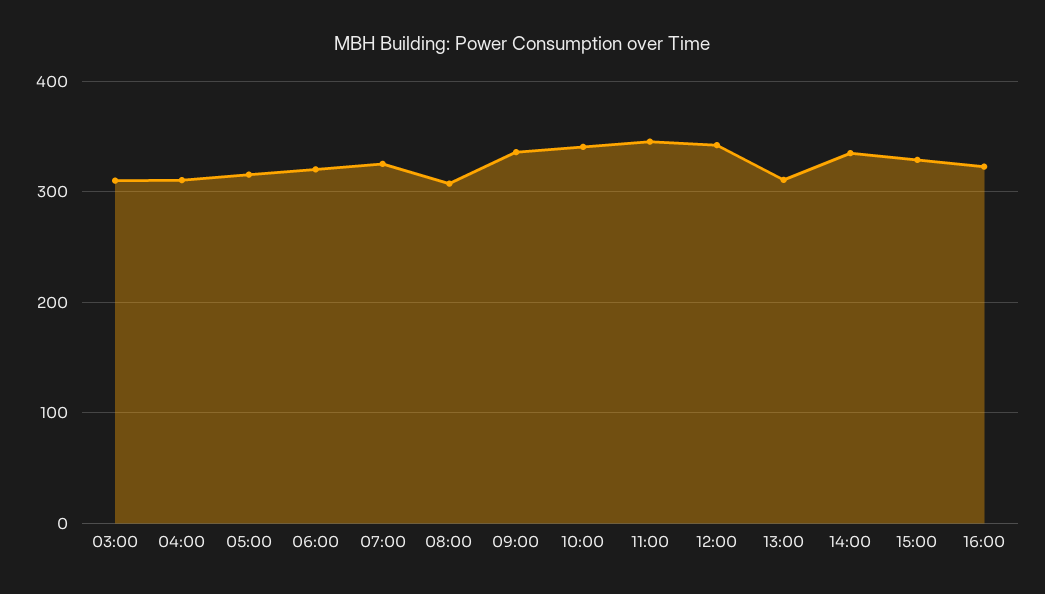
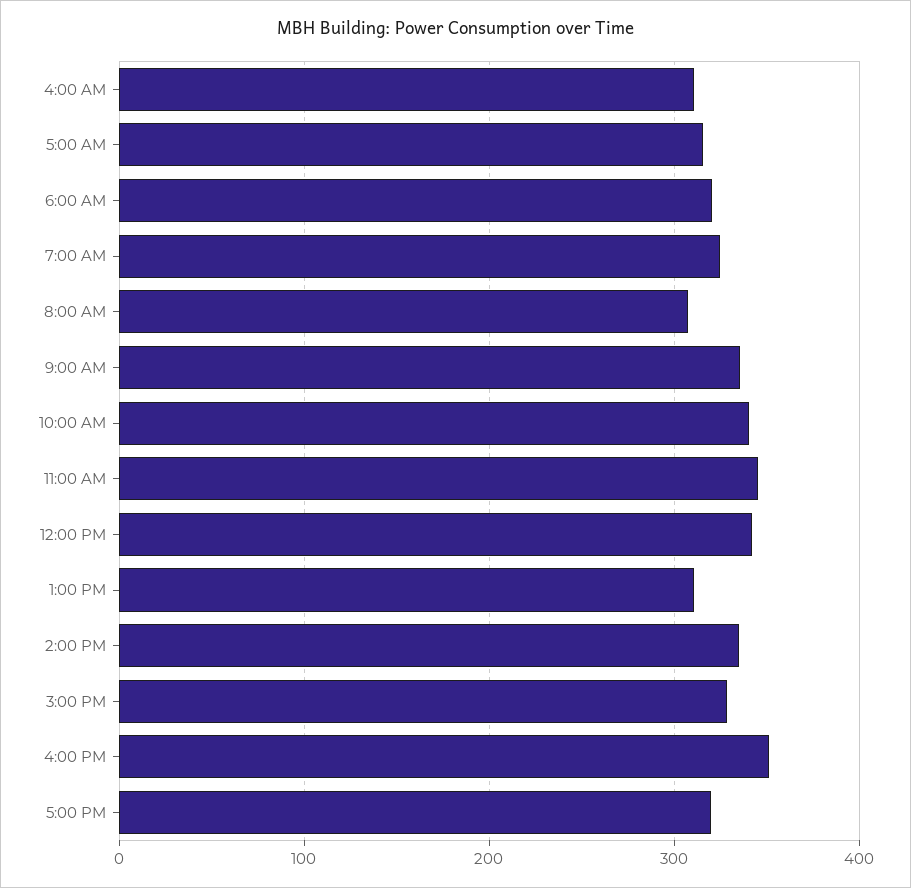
03:00: 310 -> none
16:00: 320 -> 350
5:00 PM: none -> 320

